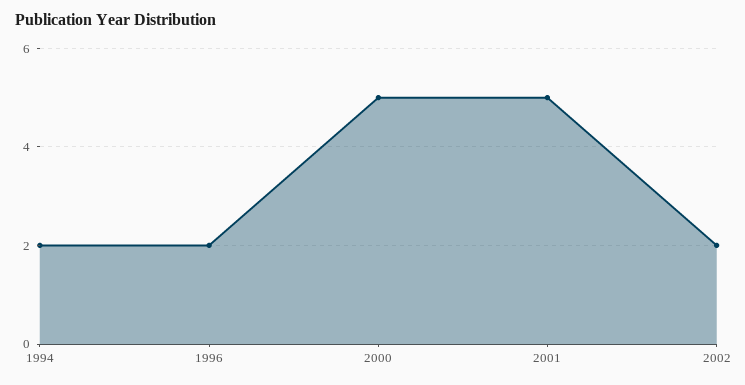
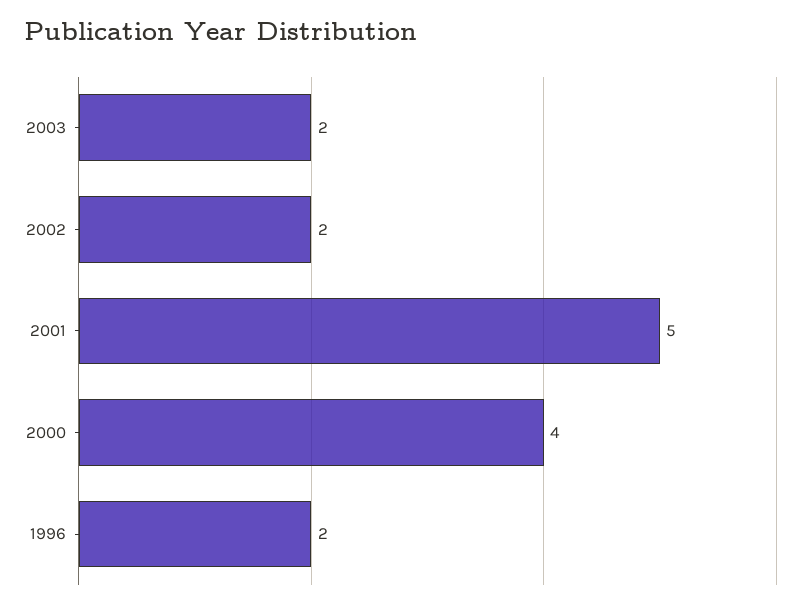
1994: 2 -> none
2000: 5 -> 4
2003: none -> 2

